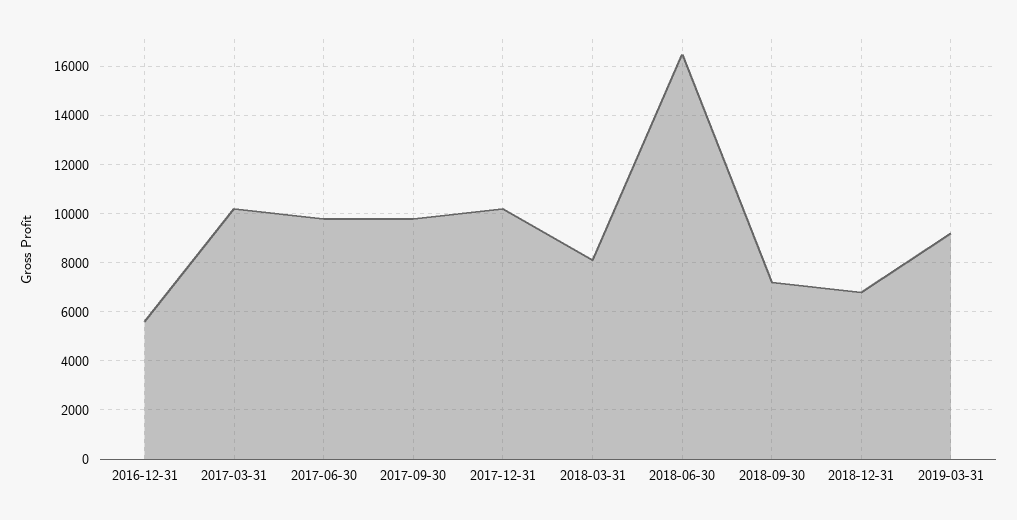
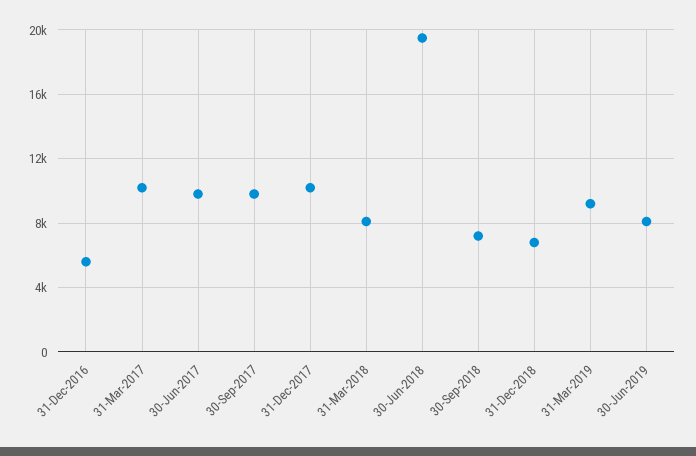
2018-06-30: 16500 -> 19500
30-Jun-2019: none -> 8000

